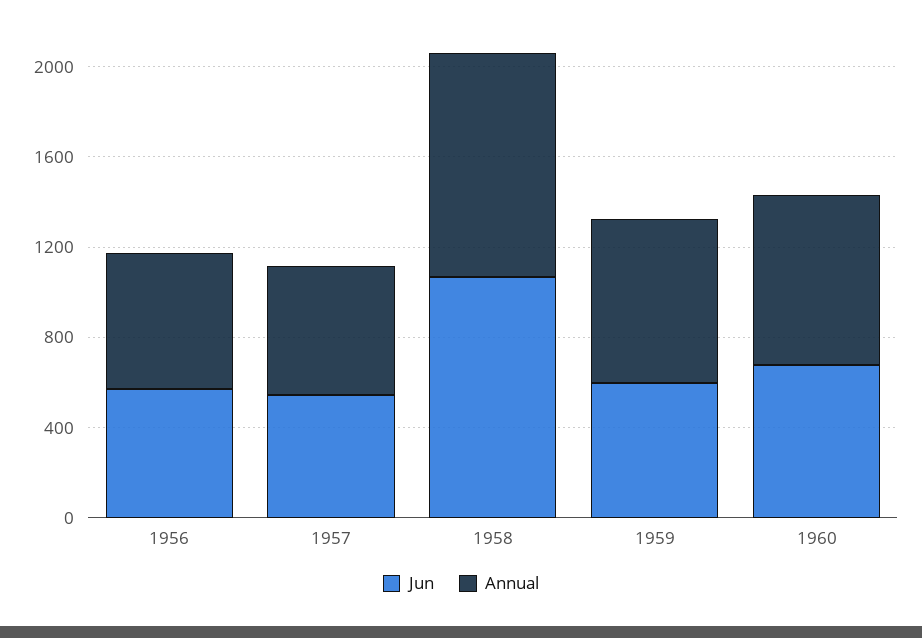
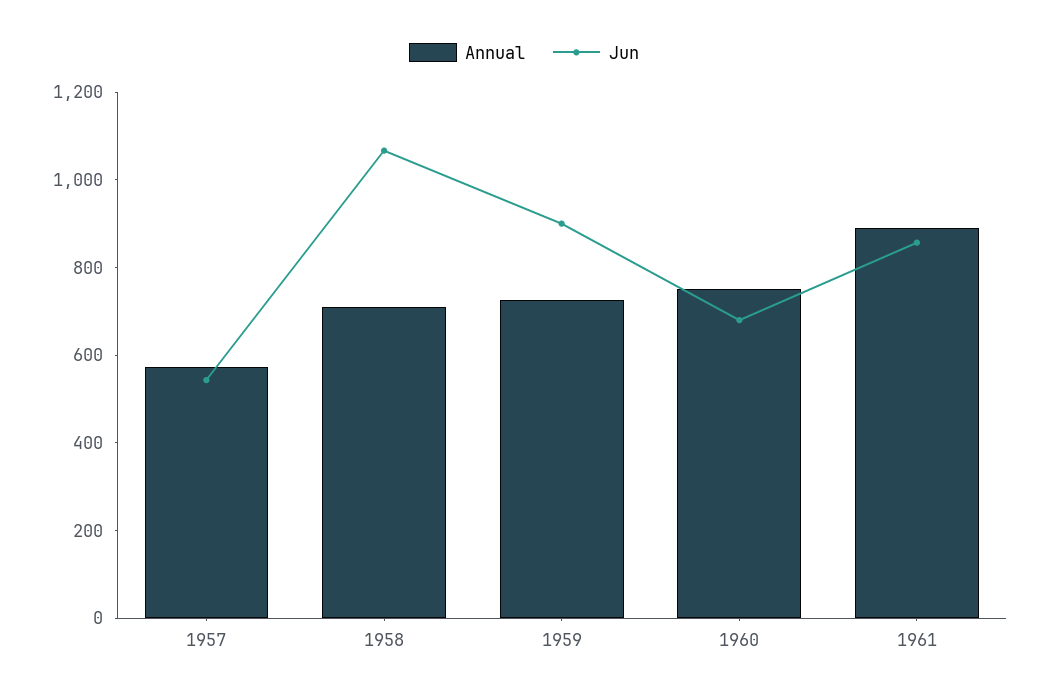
Jun, 1956: 600 -> none
Annual, 1956: 600 -> none
Annual, 1958: 1000 -> 700
Jun, 1959: 600 -> 900
Annual, 1961: none -> 900
Jun, 1961: none -> 850

